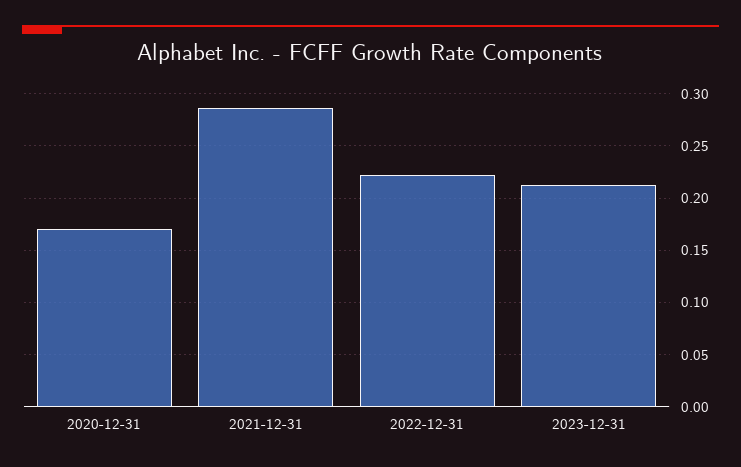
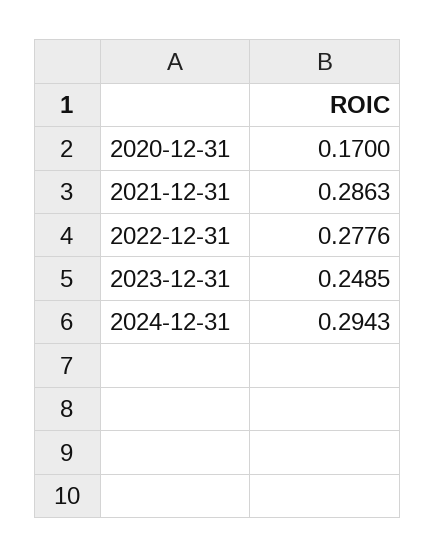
2022-12-31: 0.22 -> 0.2776
2023-12-31: 0.21 -> 0.2485
2024-12-31: none -> 0.2943

